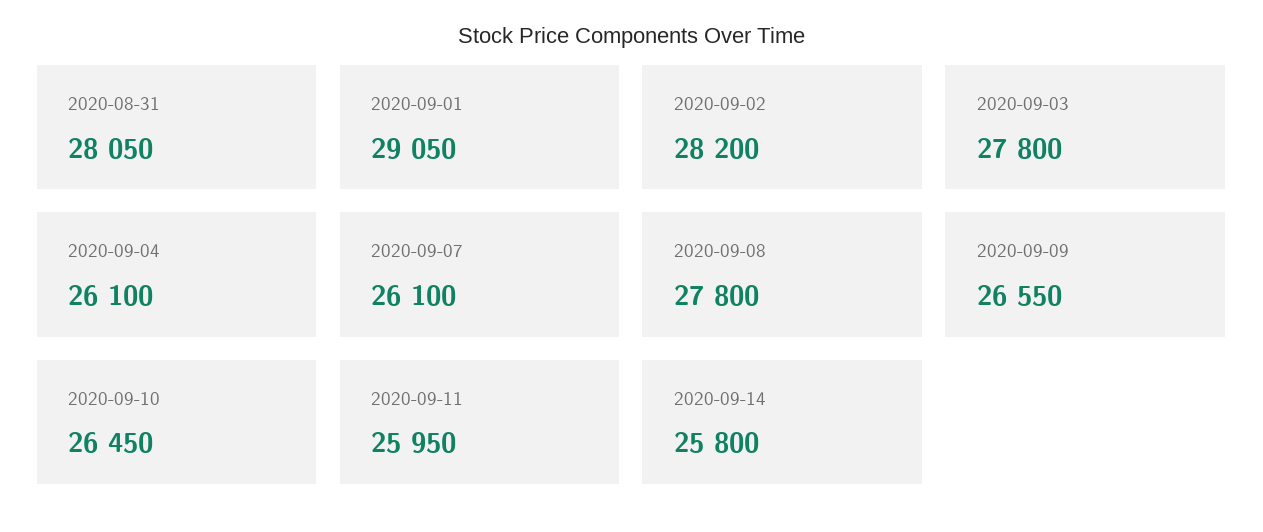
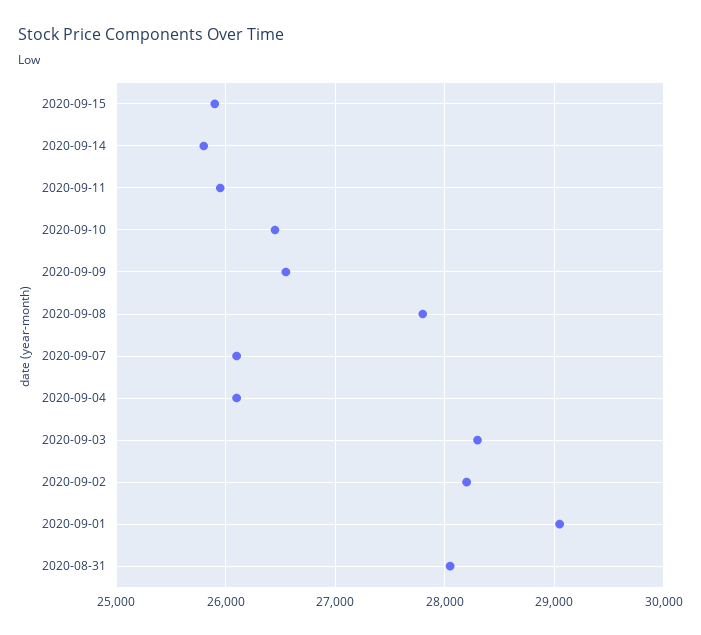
2020-09-03: 27800 -> 28300
2020-09-15: none -> 25900

